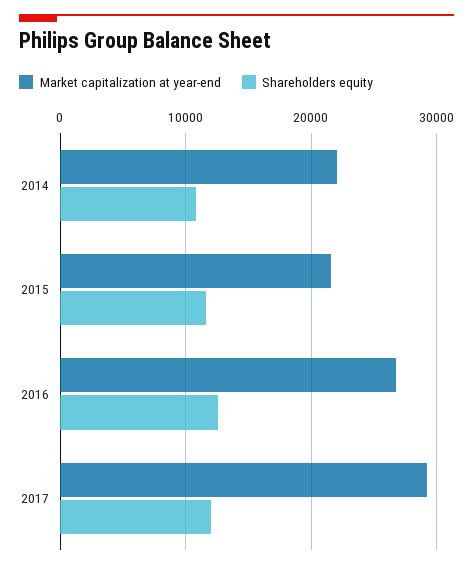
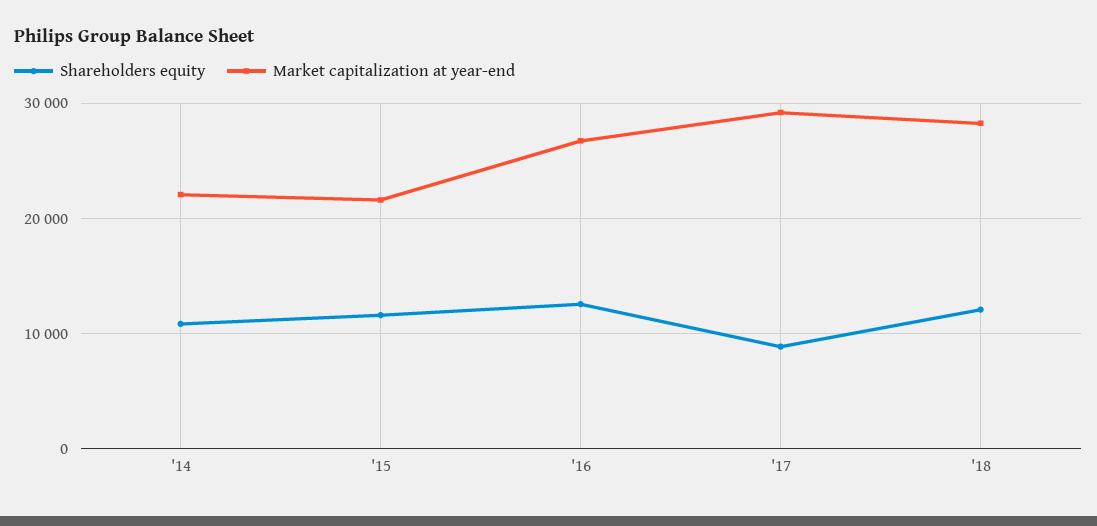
Shareholders equity, 2017: 12000 -> 9000
Shareholders equity, '18: none -> 12000
Market capitalization at year-end, '18: none -> 28000

